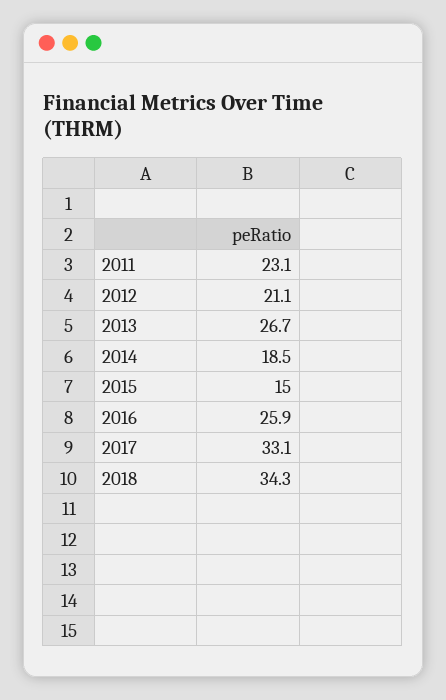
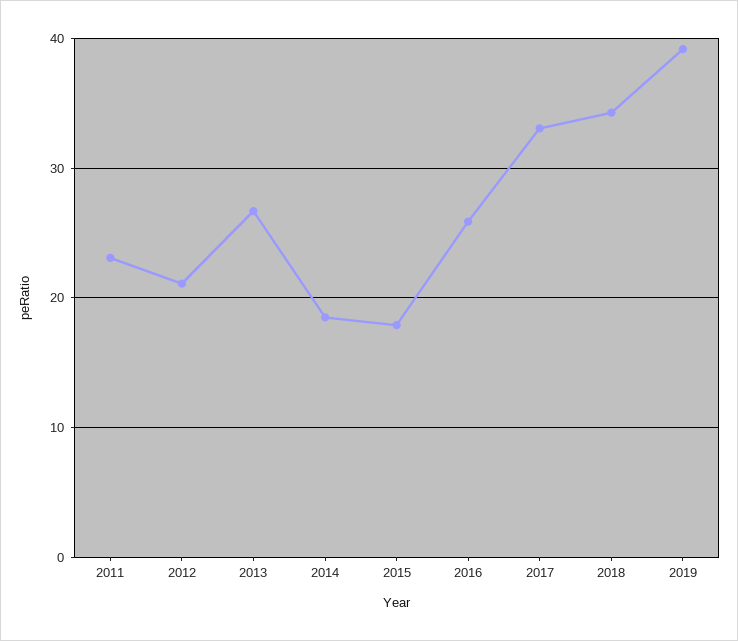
2015: 15 -> 18
2019: none -> 39

